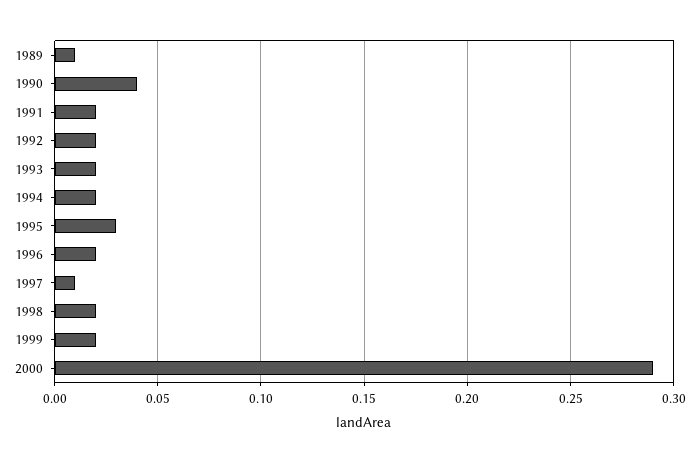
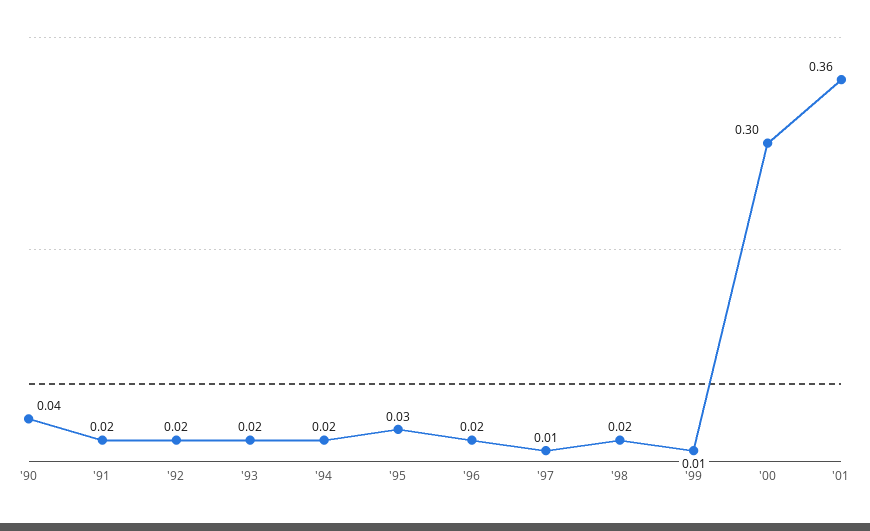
1989: 0.01 -> none
1999: 0.02 -> 0.01
2000: 0.29 -> 0.3
'01: none -> 0.36

